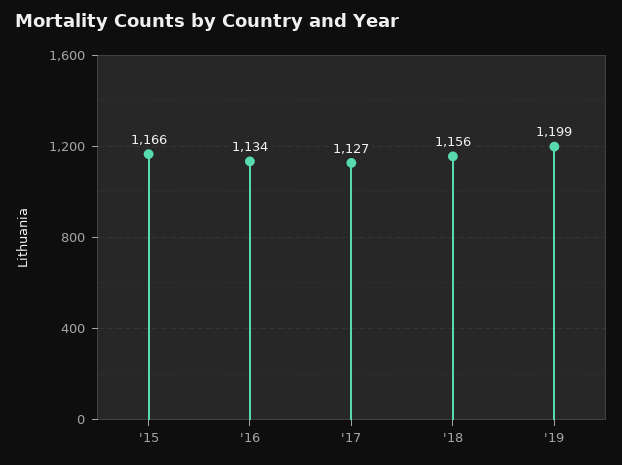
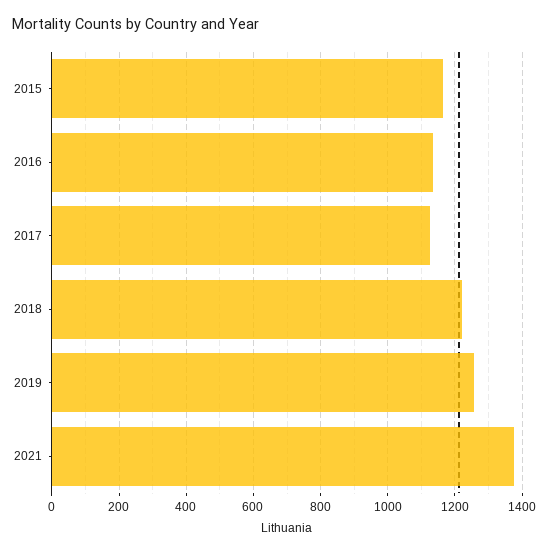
'18: 1156 -> 1220
'19: 1199 -> 1260
2021: none -> 1380

